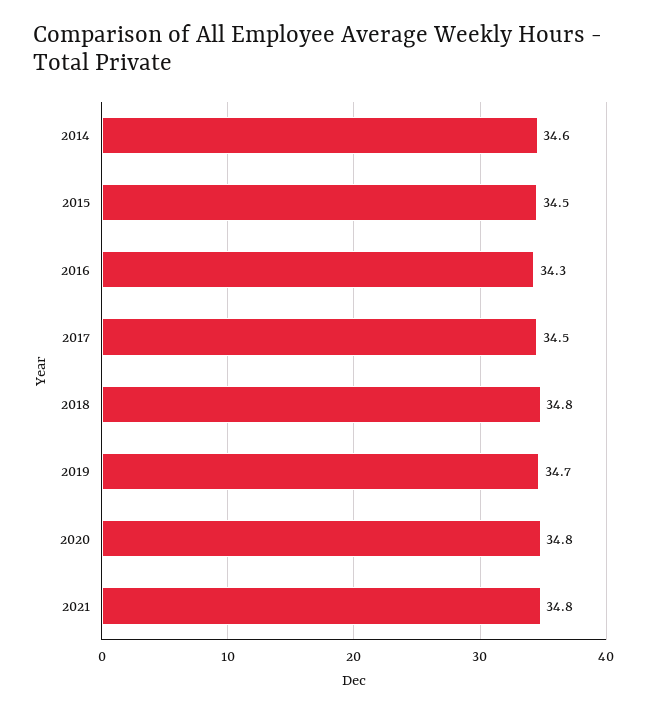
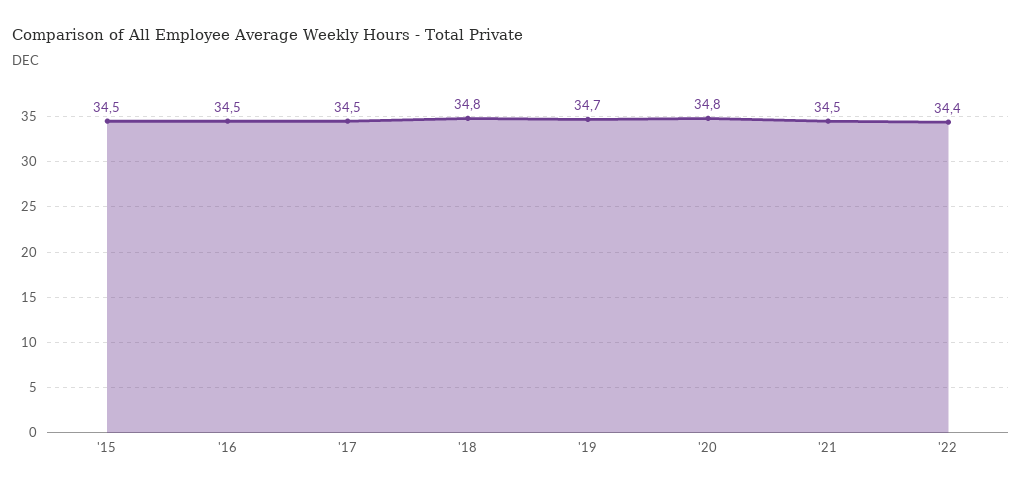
2014: 34.6 -> none
2016: 34.3 -> 34.5
2021: 34.8 -> 34.5
'22: none -> 34.4

